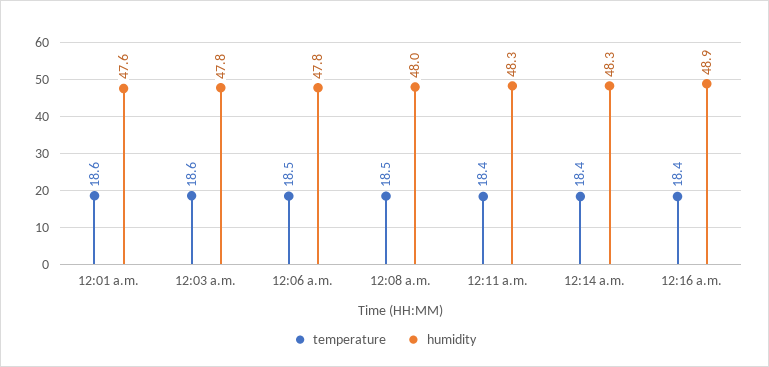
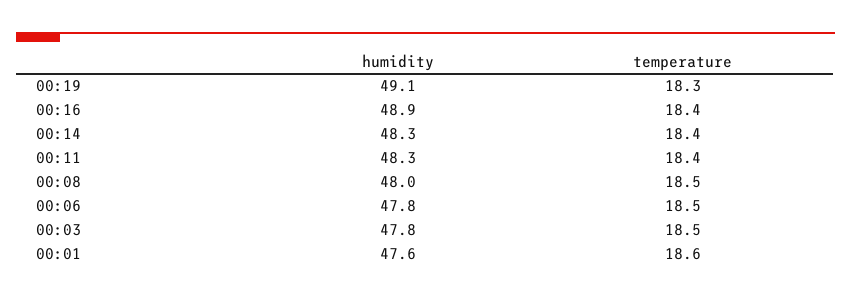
temperature, 12:03 a.m.: 18.6 -> 18.5
humidity, 00:19: none -> 49.1
temperature, 00:19: none -> 18.3

